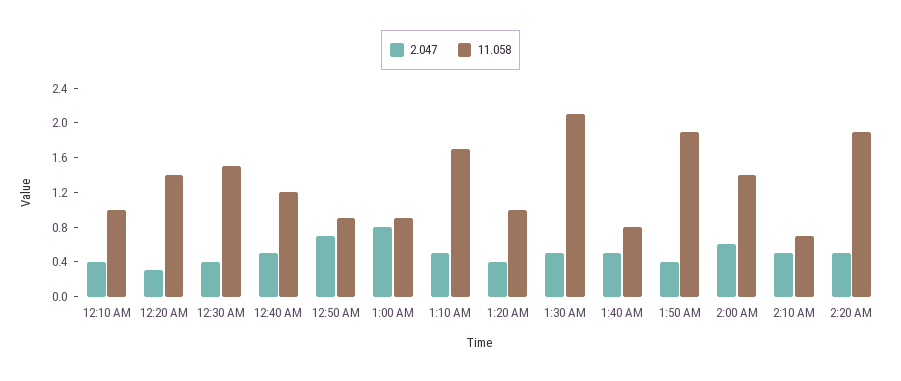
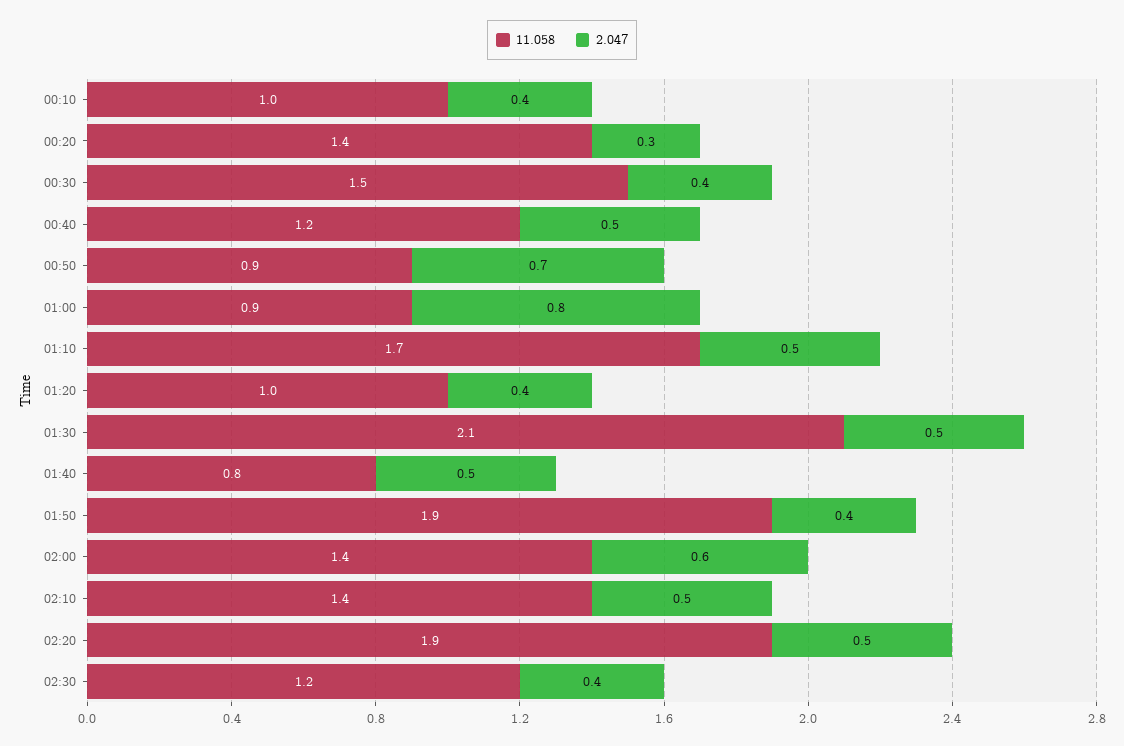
11.058, 2:10 AM: 0.7 -> 1.4
11.058, 02:30: none -> 1.2
2.047, 02:30: none -> 0.4

